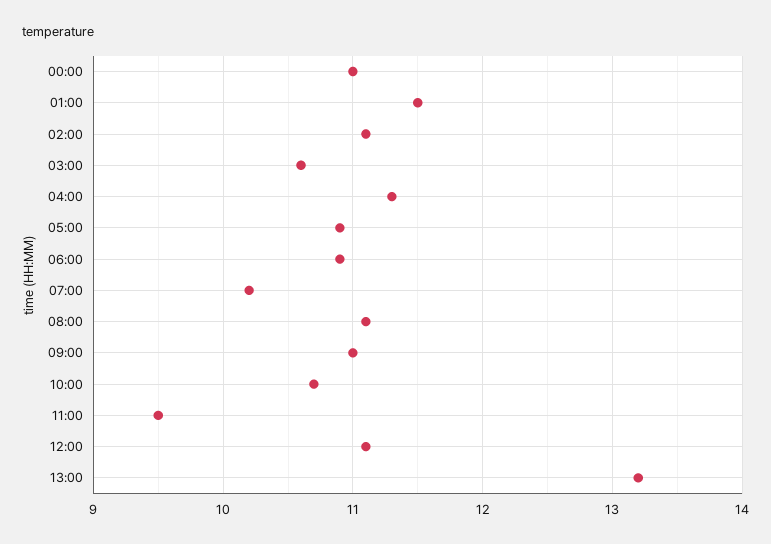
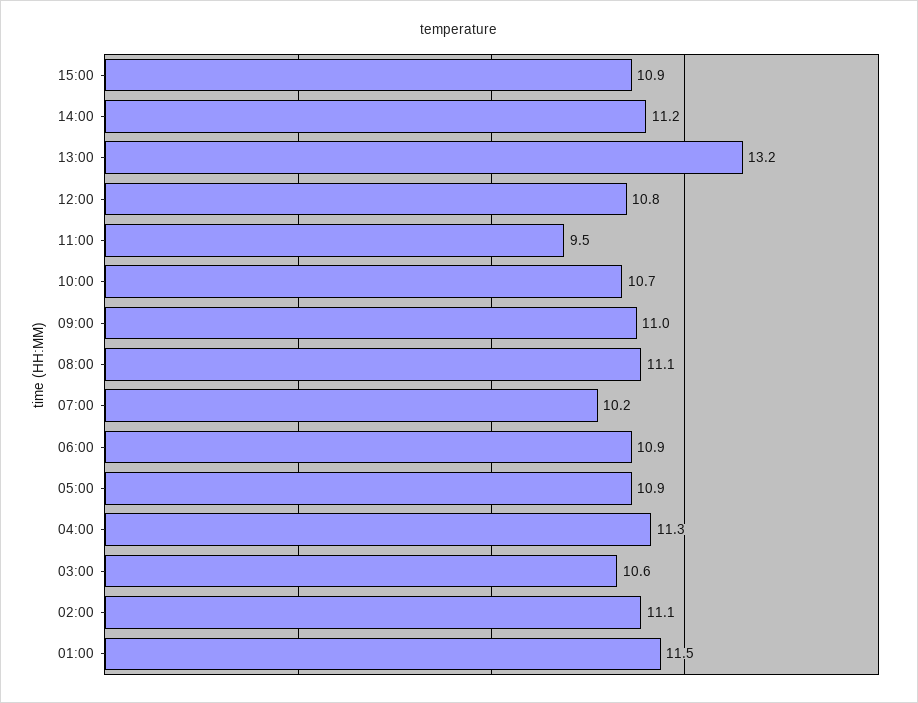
00:00: 11 -> none
12:00: 11.1 -> 10.8
15:00: none -> 10.9
14:00: none -> 11.2

